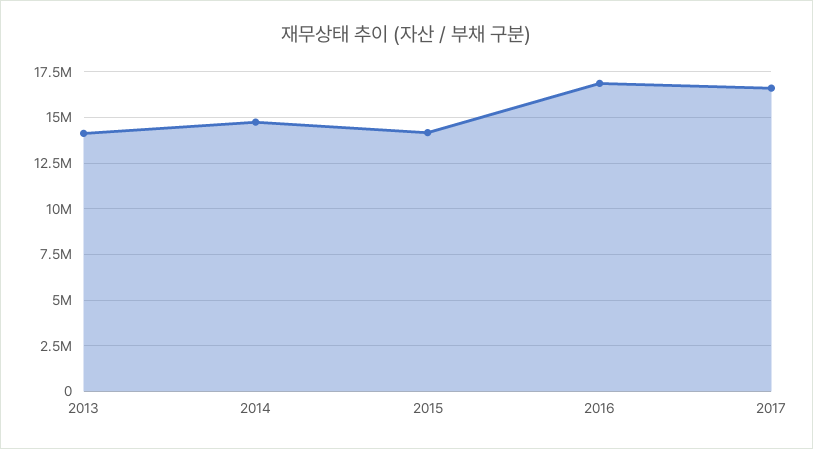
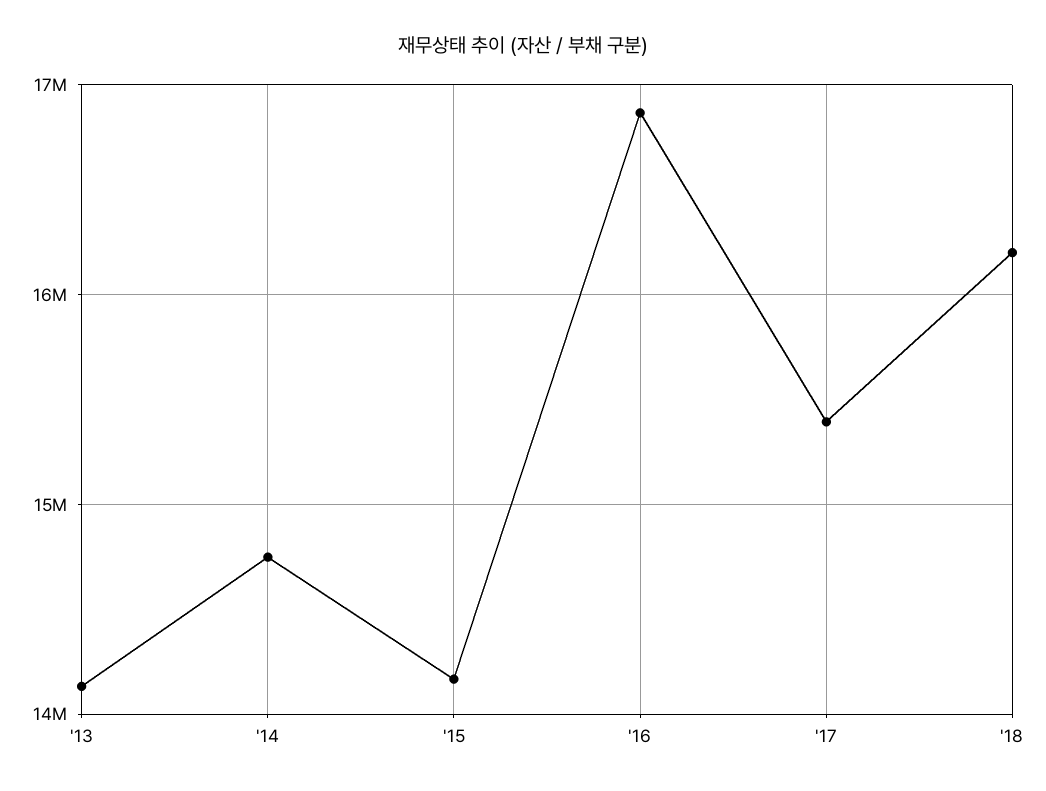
2017: 16500000 -> 15400000
'18: none -> 16200000

